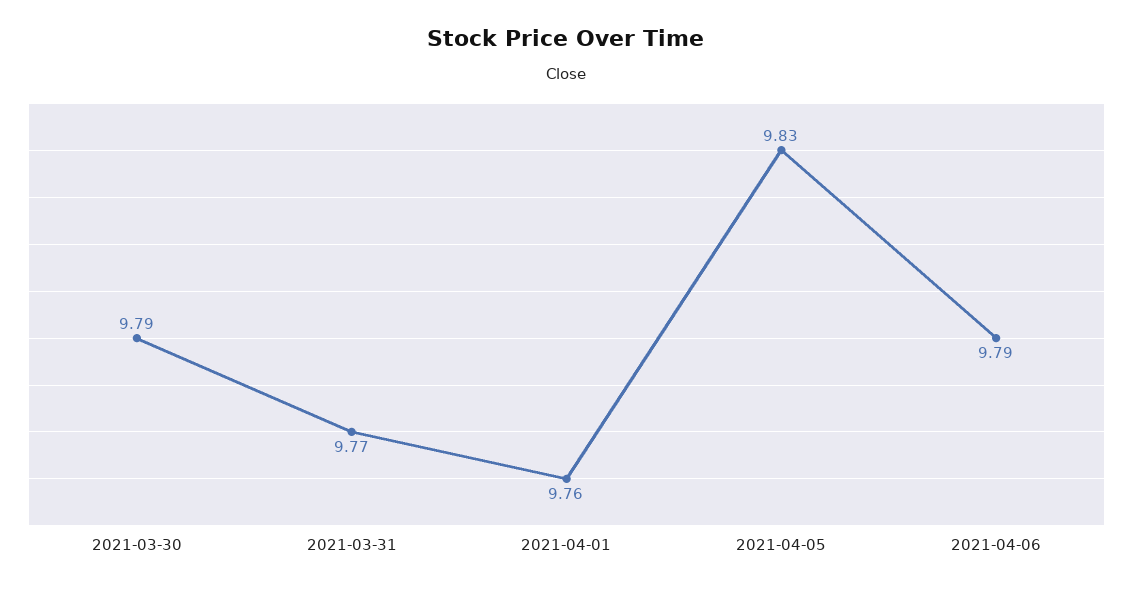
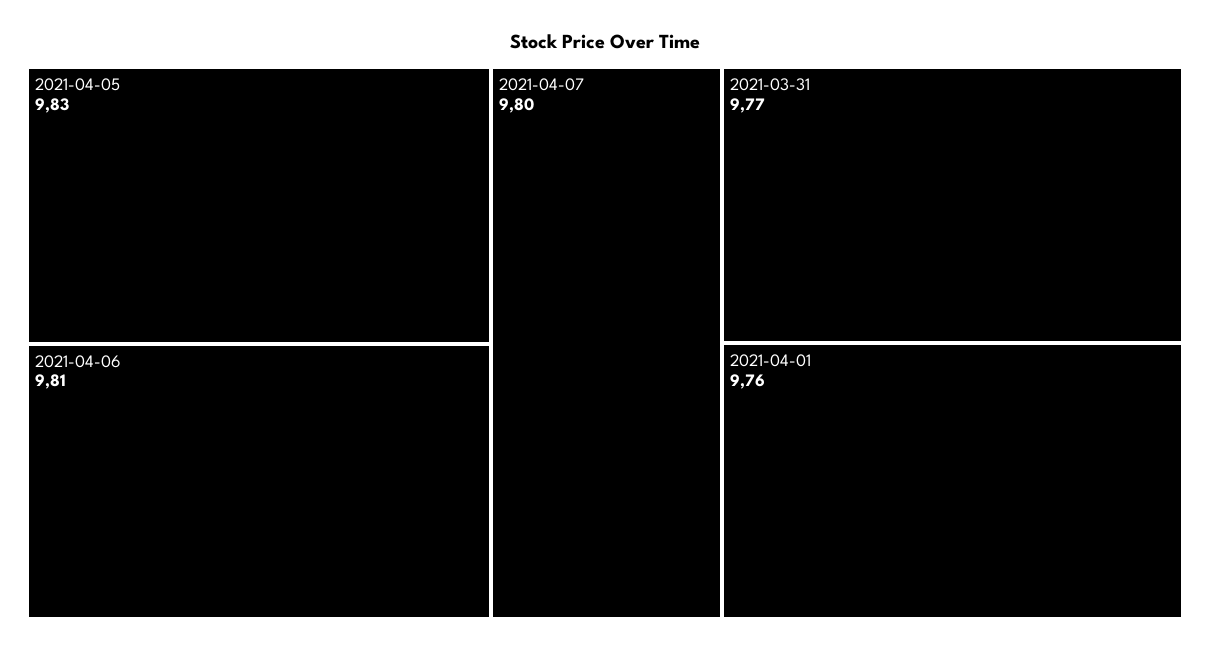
2021-03-30: 9.79 -> none
2021-04-06: 9.79 -> 9.81
2021-04-07: none -> 9.8

